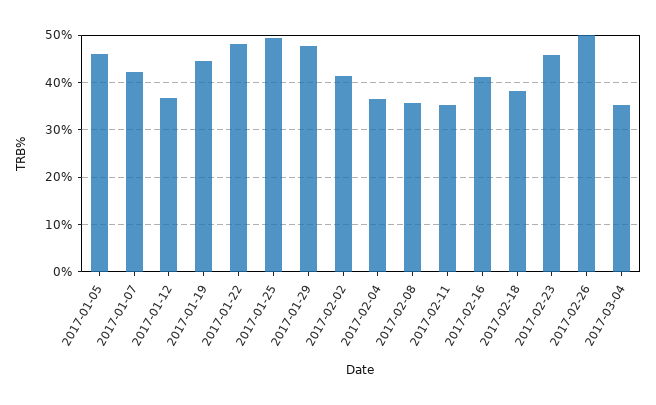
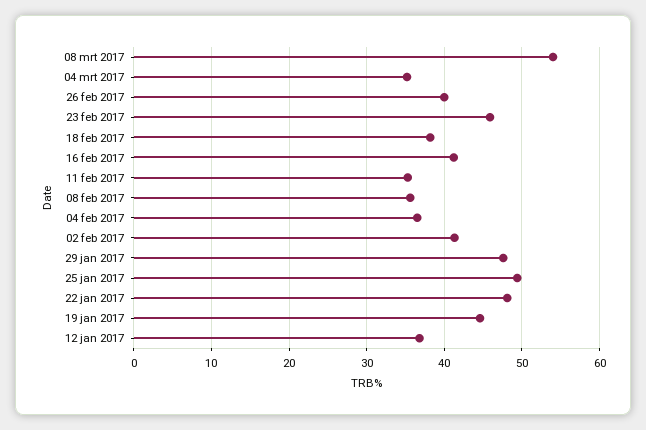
2017-01-05: 46 -> none
2017-01-07: 42 -> none
2017-02-26: 50 -> 40
08 mrt 2017: none -> 54

